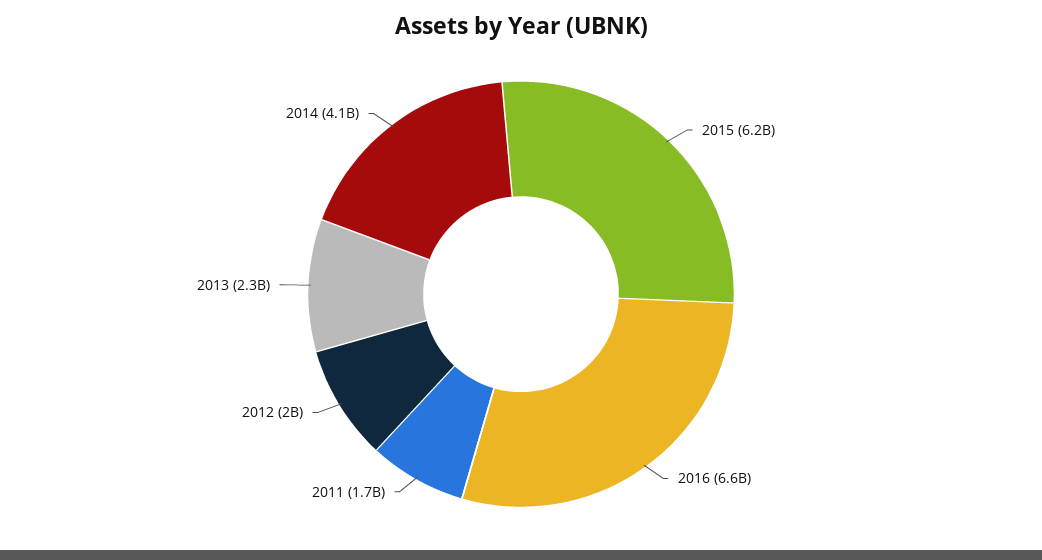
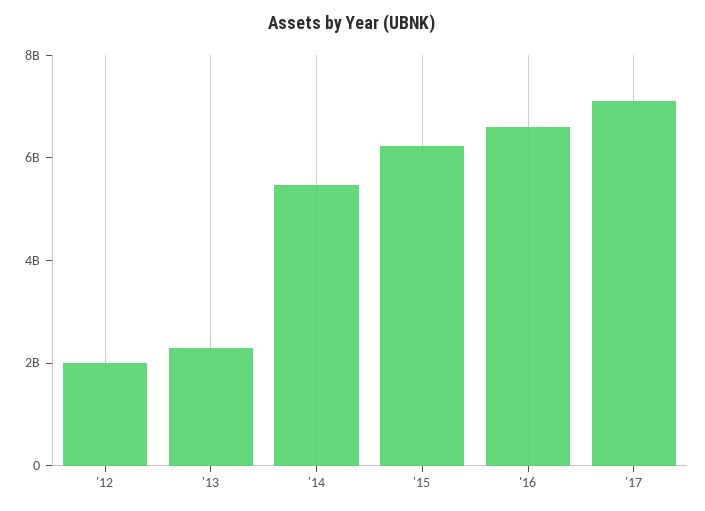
2011: 1700000000 -> none
2014: 4100000000 -> 5500000000
'17: none -> 7000000000

